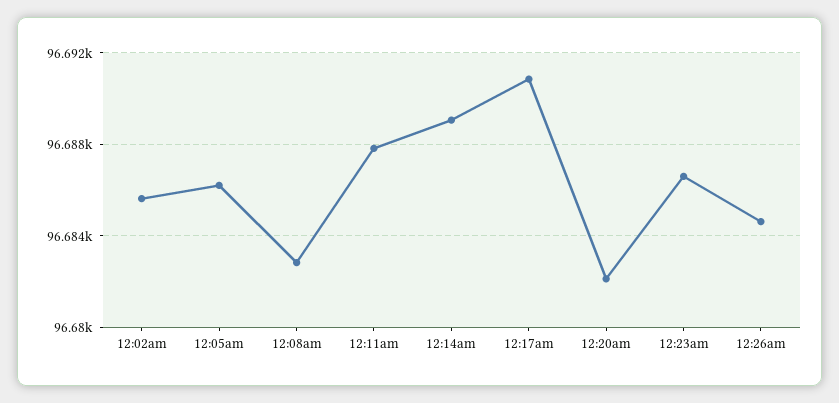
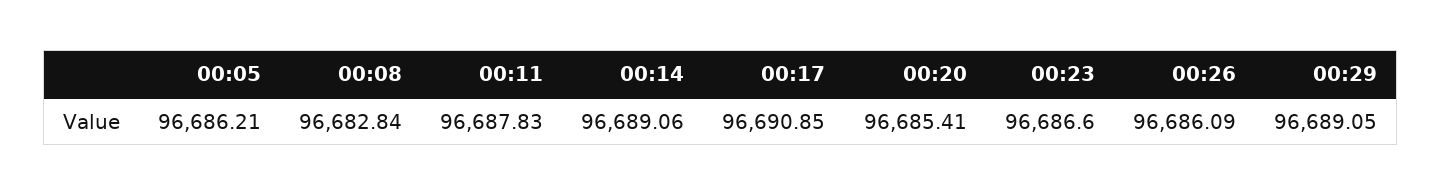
12:02am: 96685.5 -> none
12:20am: 96682 -> 96685.41
12:26am: 96684.5 -> 96686.09
00:29: none -> 96689.05

